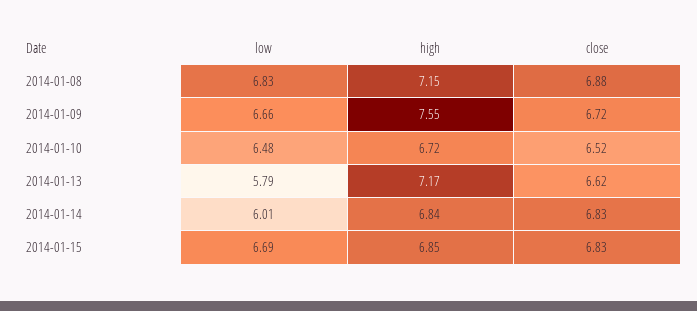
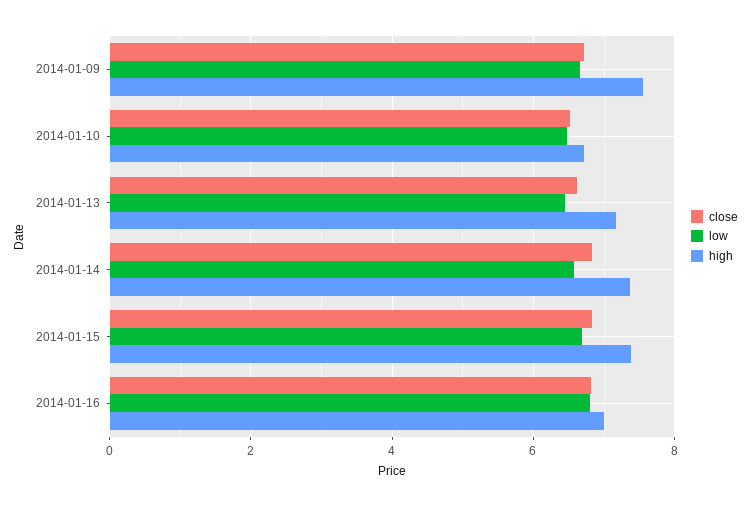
low, 2014-01-08: 6.83 -> none
high, 2014-01-08: 7.15 -> none
close, 2014-01-08: 6.88 -> none
low, 2014-01-13: 5.79 -> 6.4
low, 2014-01-14: 6.01 -> 6.6
high, 2014-01-14: 6.84 -> 7.4
high, 2014-01-15: 6.85 -> 7.4
close, 2014-01-16: none -> 6.8
low, 2014-01-16: none -> 6.8
high, 2014-01-16: none -> 7

